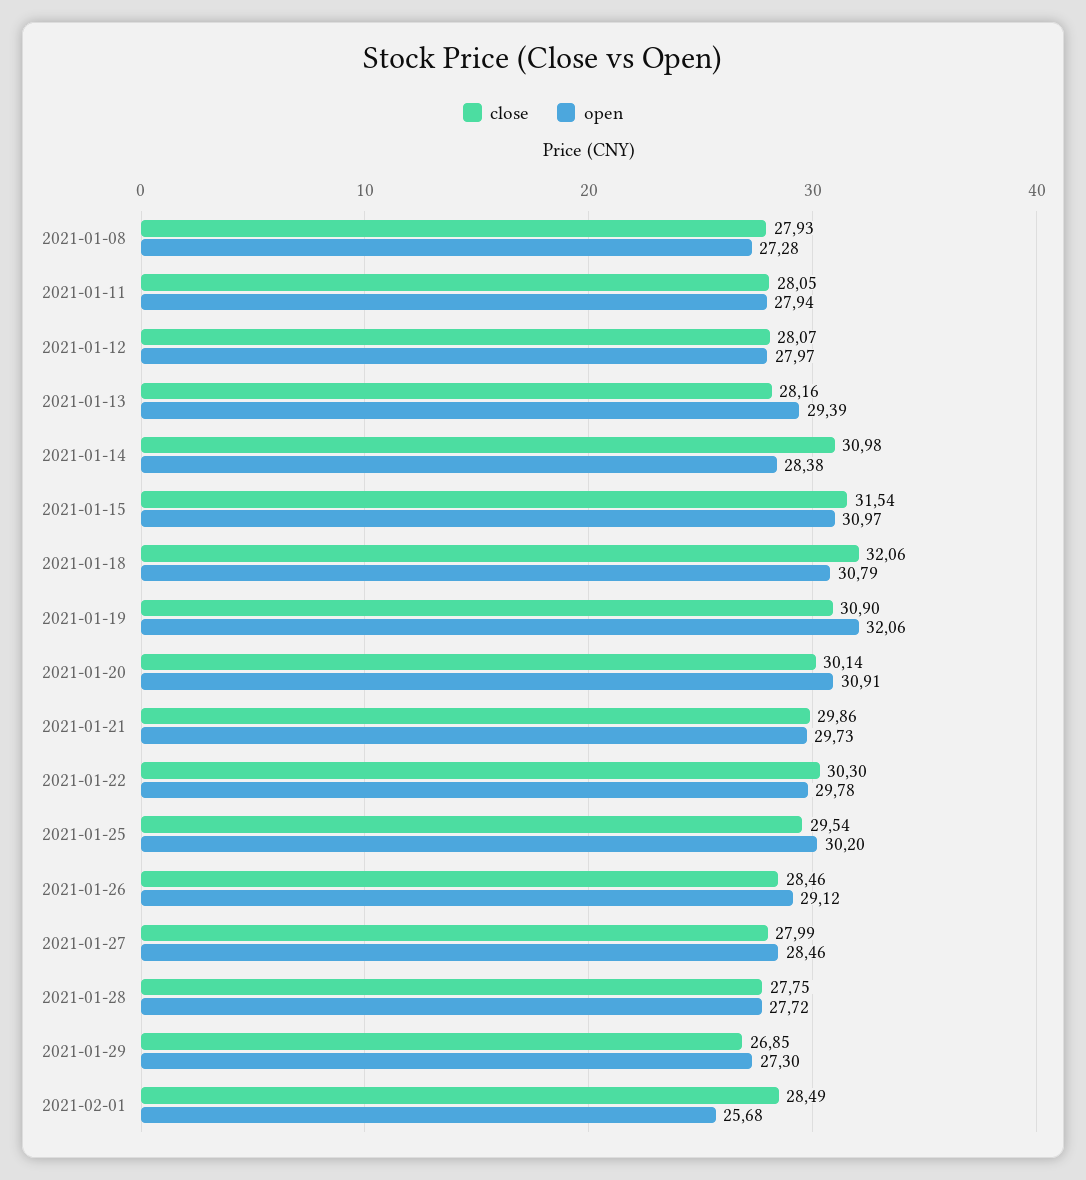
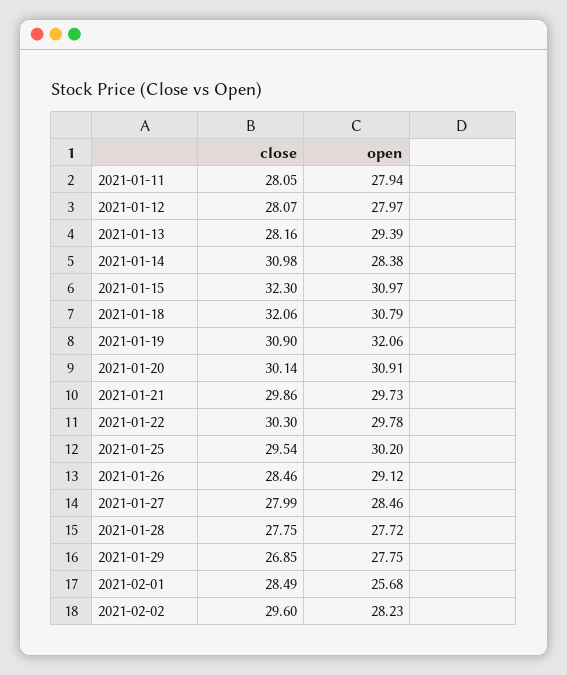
close, 2021-01-08: 27.93 -> none
open, 2021-01-08: 27.28 -> none
close, 2021-01-15: 31.54 -> 32.3
open, 2021-01-29: 27.3 -> 27.75
close, 2021-02-02: none -> 29.6
open, 2021-02-02: none -> 28.23

